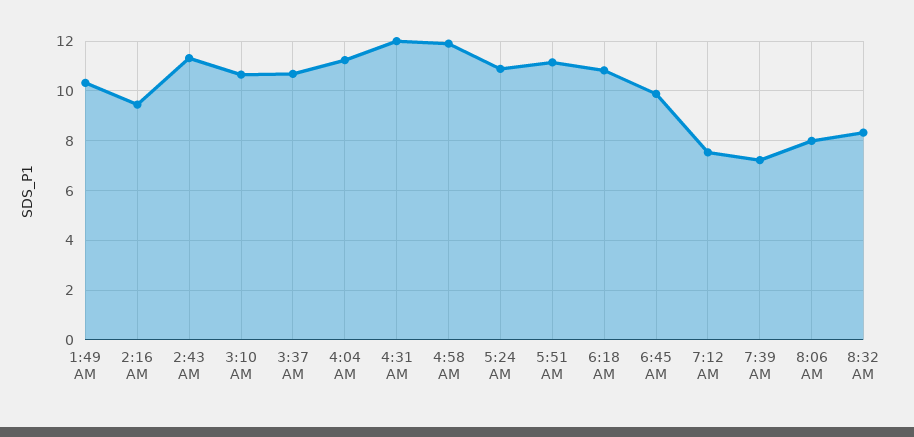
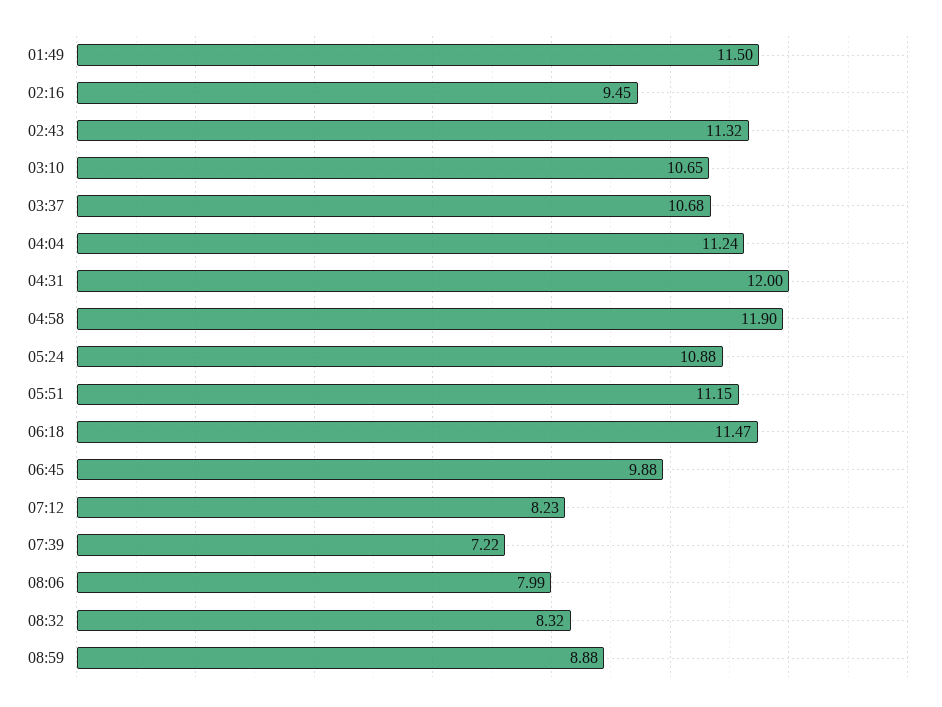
1:49 AM: 10.25 -> 11.5
6:18 AM: 10.75 -> 11.47
7:12 AM: 7.5 -> 8.23
08:59: none -> 8.88

